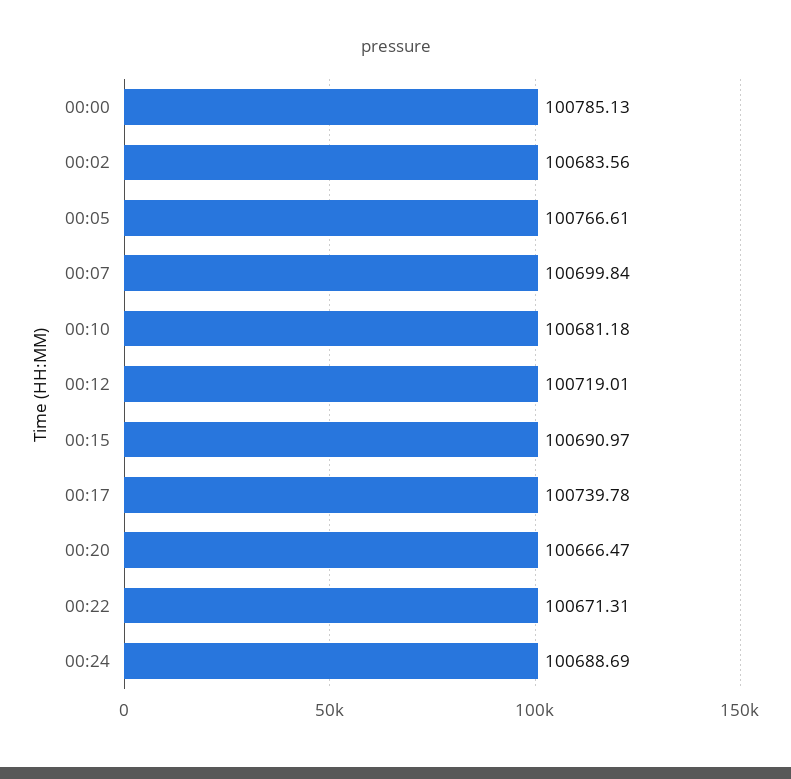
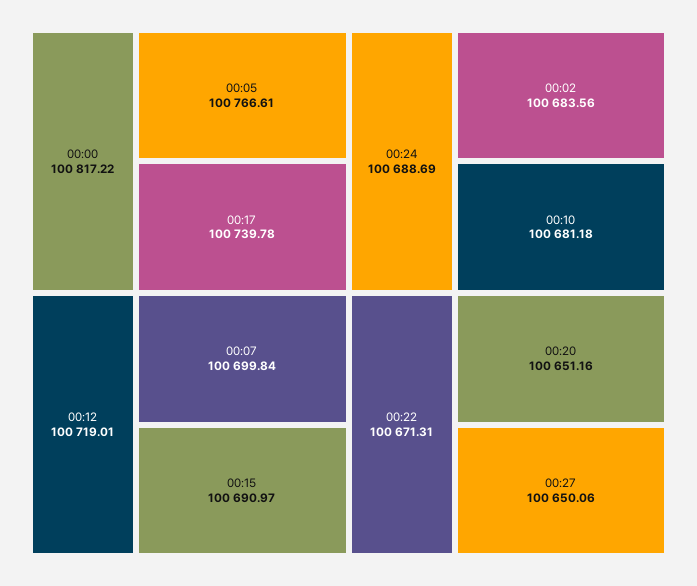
00:00: 100785.13 -> 100817.22
00:20: 100666.47 -> 100651.16
00:27: none -> 100650.06

